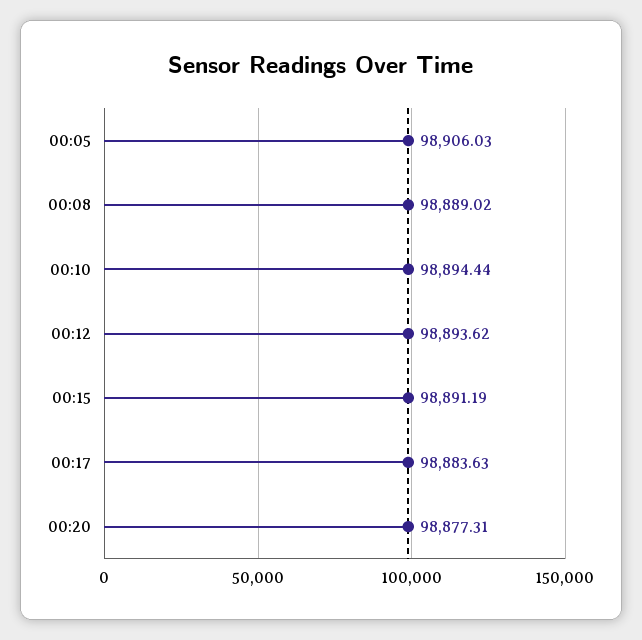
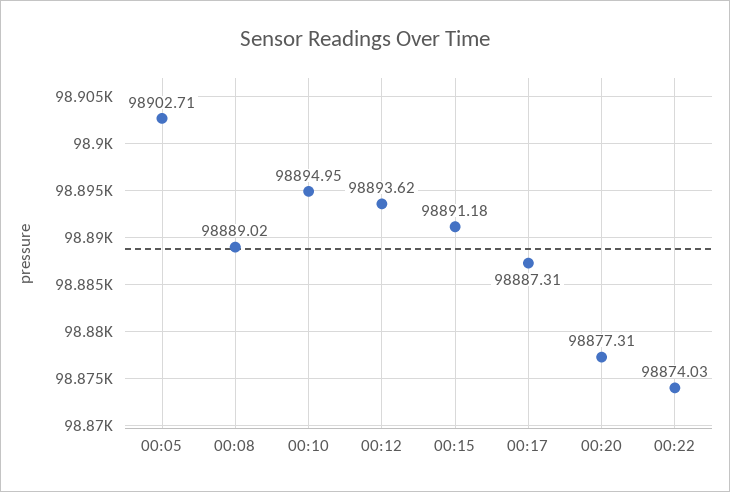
00:05: 98906.03 -> 98902.71
00:10: 98894.44 -> 98894.95
00:15: 98891.19 -> 98891.18
00:17: 98883.63 -> 98887.31
00:22: none -> 98874.03

